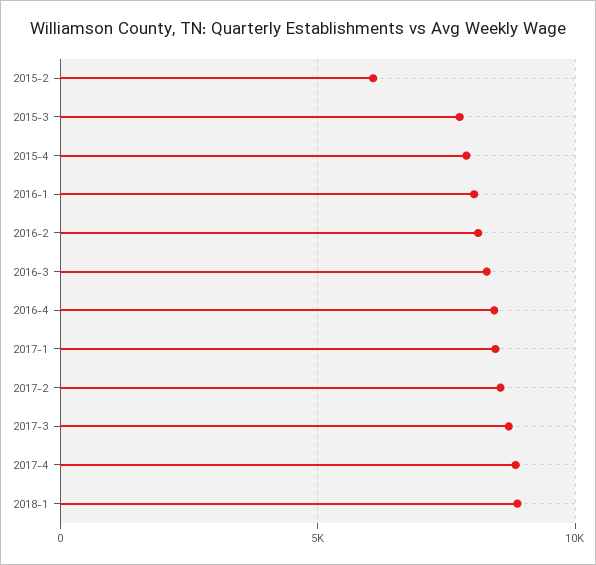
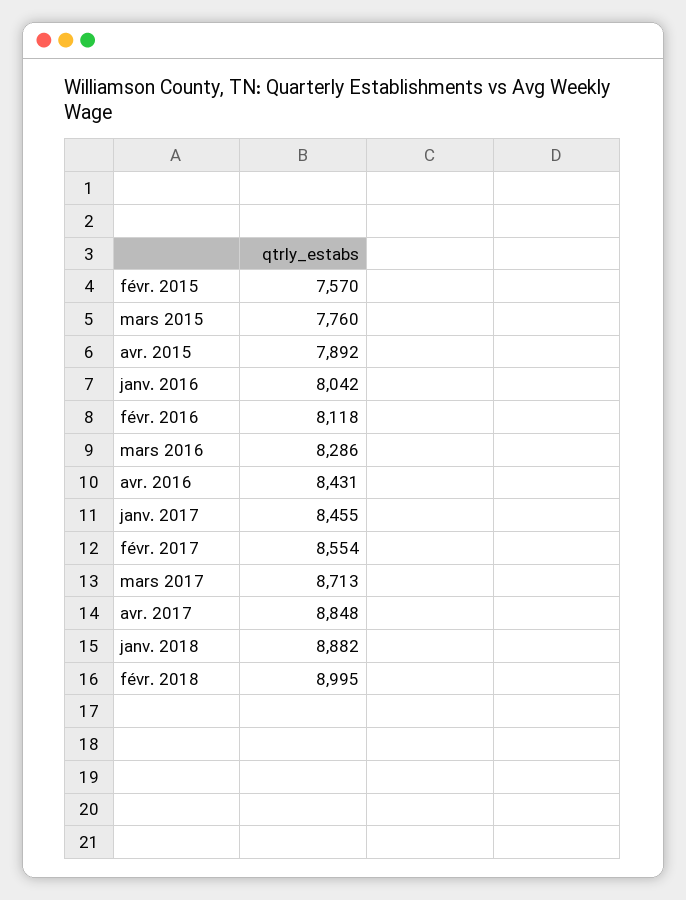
2015-2: 6000 -> 7570
févr. 2018: none -> 8995

